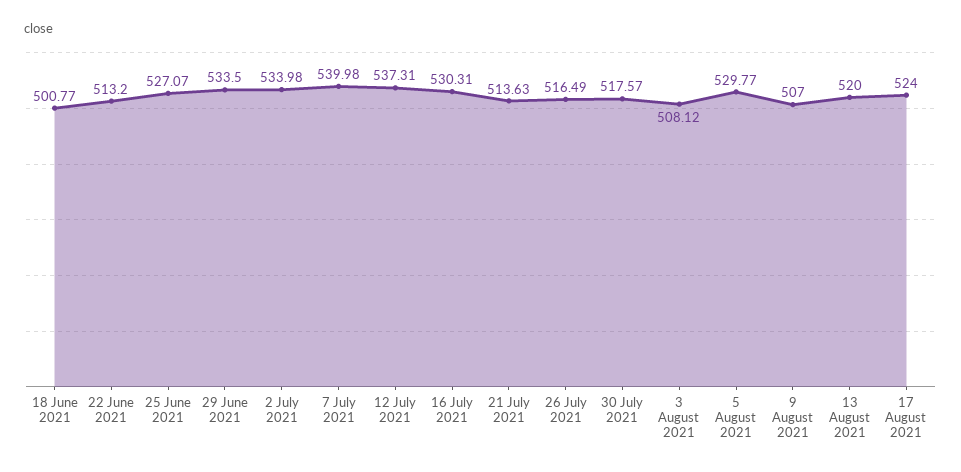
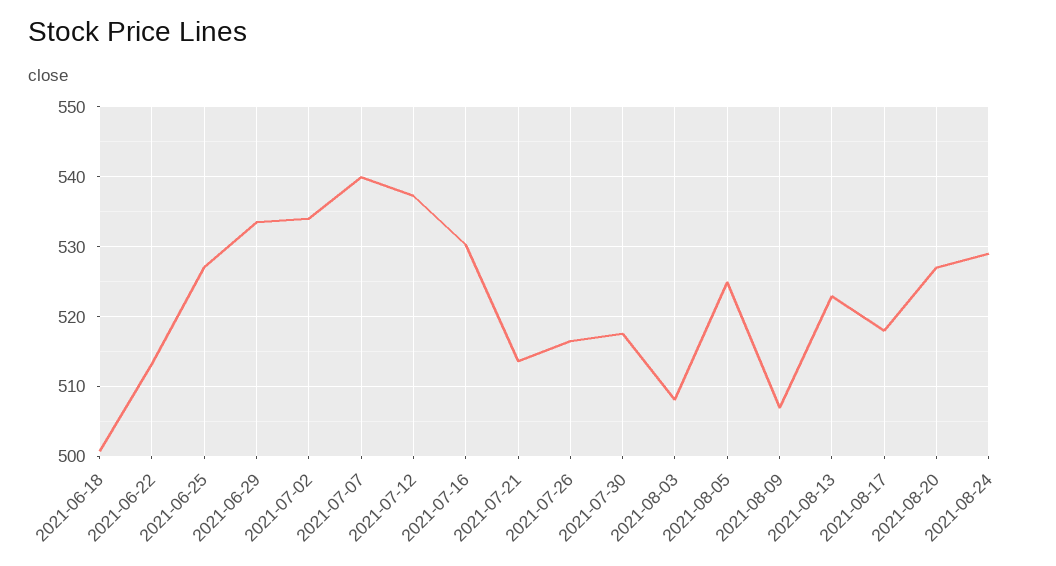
5 August 2021: 529.77 -> 525
13 August 2021: 520 -> 523
17 August 2021: 524 -> 518
2021-08-20: none -> 527
2021-08-24: none -> 529

